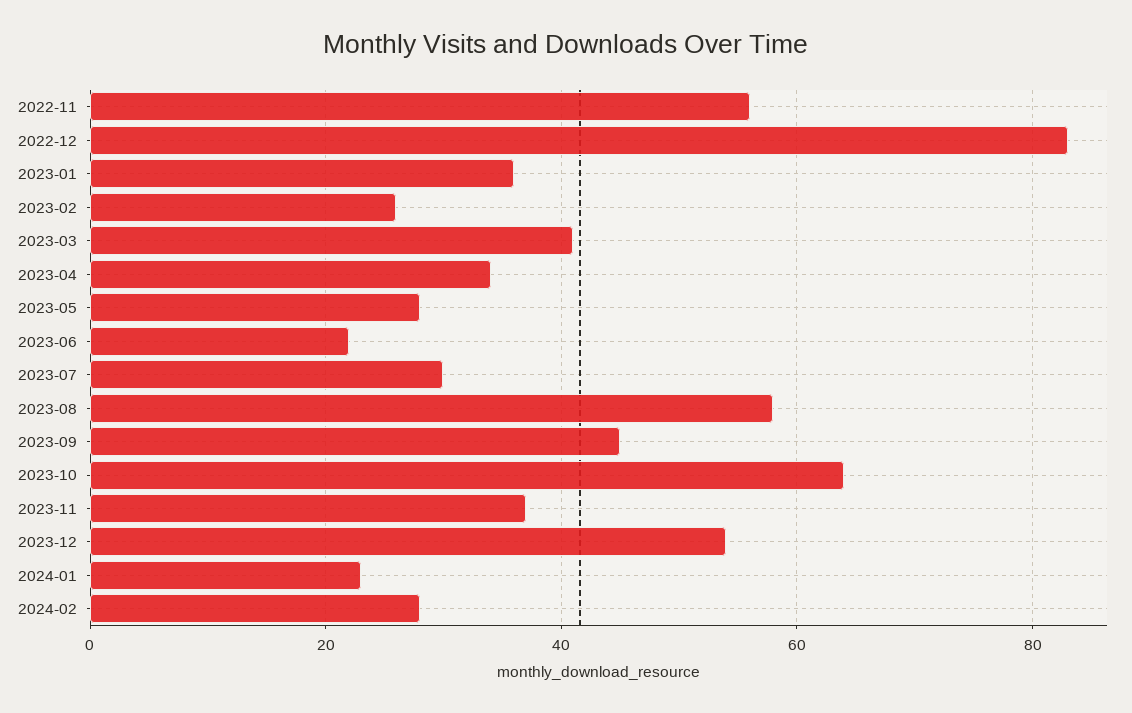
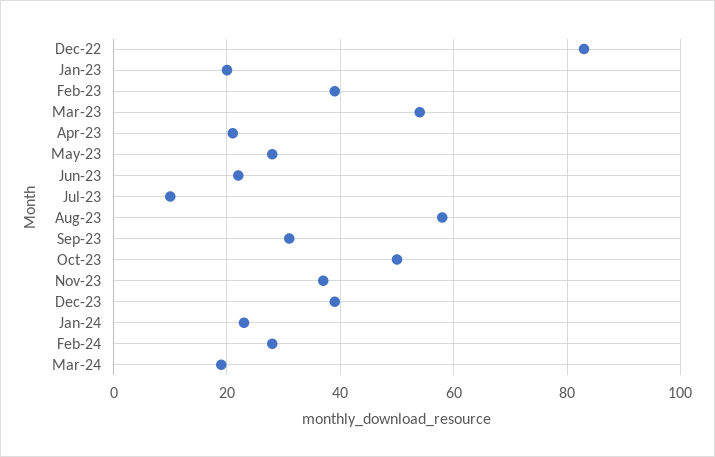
2022-11: 55 -> none
2023-01: 35 -> 20
2023-02: 25 -> 40
2023-03: 40 -> 55
2023-04: 35 -> 20
2023-07: 30 -> 10
2023-09: 45 -> 30
2023-10: 65 -> 50
2023-12: 55 -> 40
Mar-24: none -> 20

